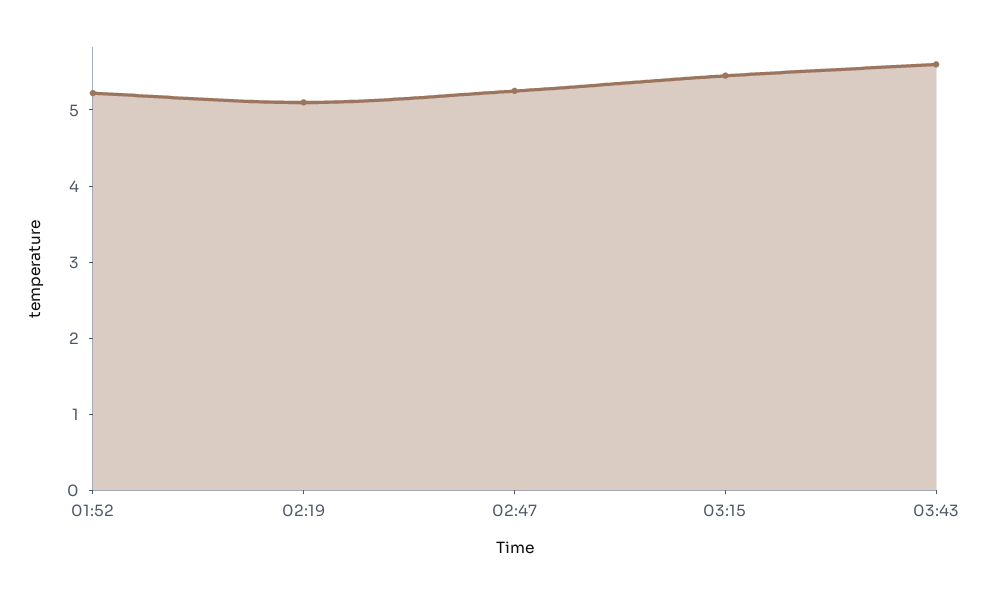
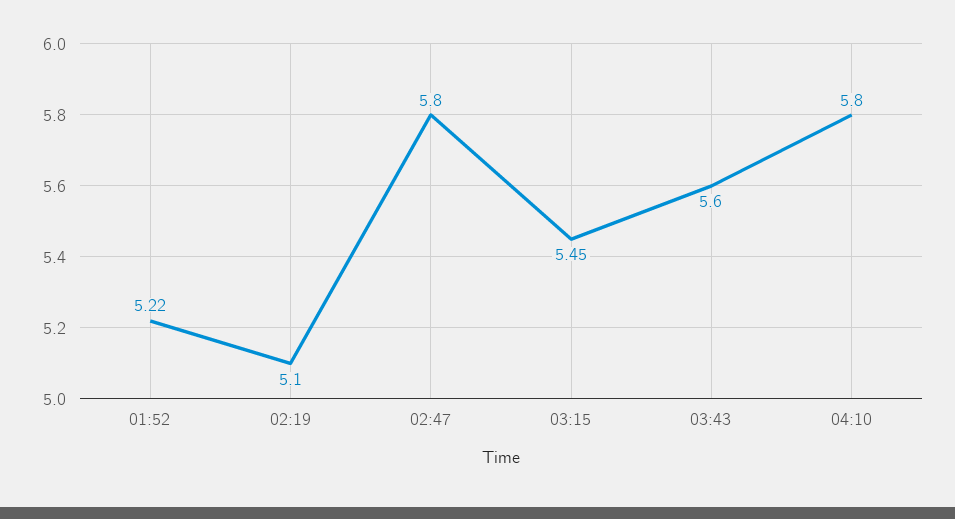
02:47: 5.2 -> 5.8
04:10: none -> 5.8

